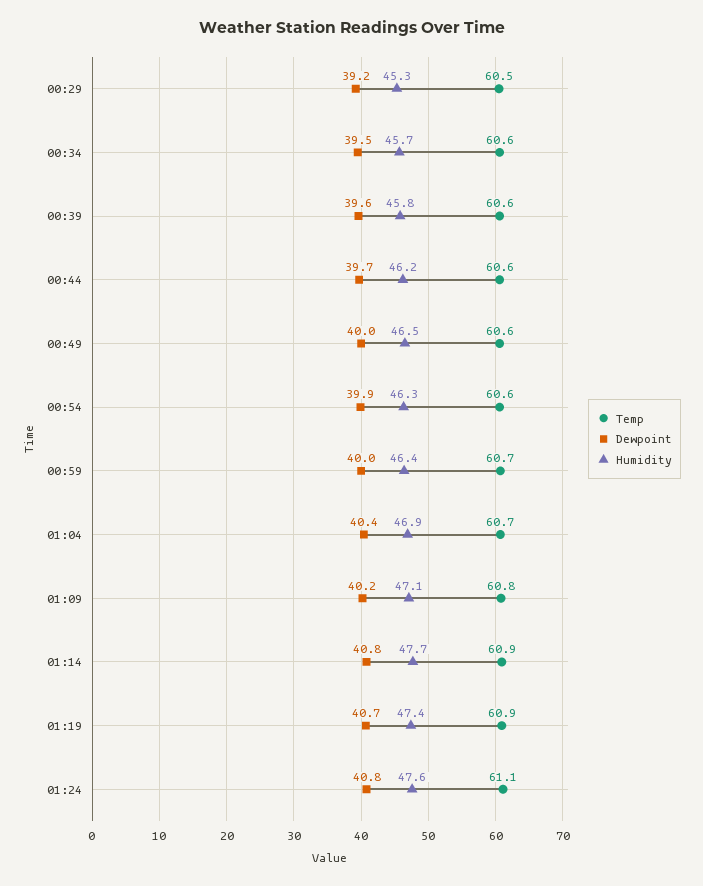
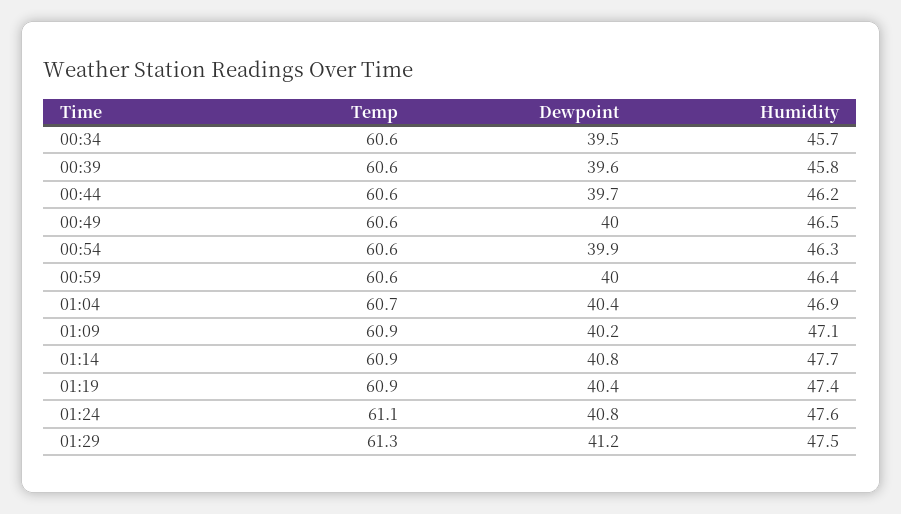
Temp, 00:29: 60.5 -> none
Dewpoint, 00:29: 39.2 -> none
Humidity, 00:29: 45.3 -> none
Temp, 00:59: 60.7 -> 60.6
Temp, 01:09: 60.8 -> 60.9
Dewpoint, 01:19: 40.7 -> 40.4
Temp, 01:29: none -> 61.3
Dewpoint, 01:29: none -> 41.2
Humidity, 01:29: none -> 47.5

